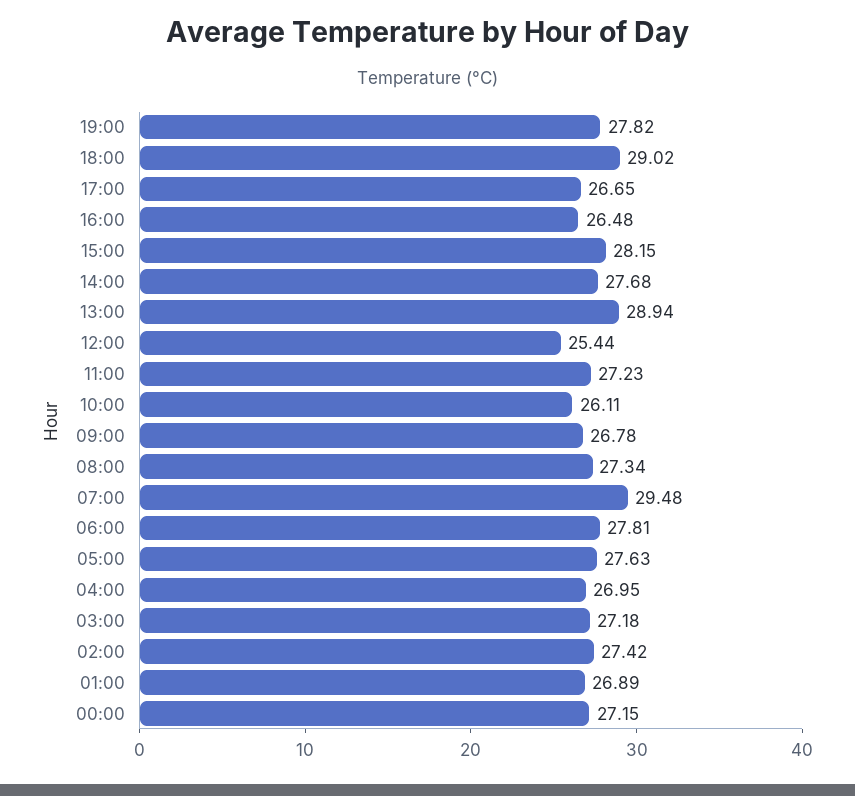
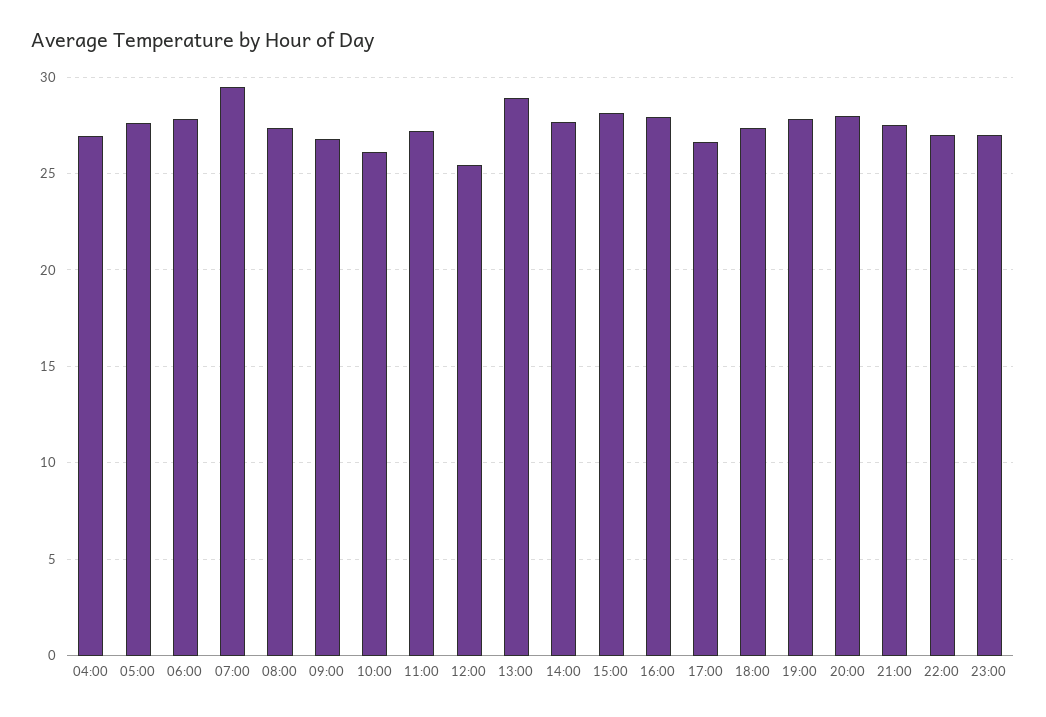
18:00: 29.02 -> 27.5
16:00: 26.48 -> 28
03:00: 27.18 -> none
02:00: 27.42 -> none
01:00: 26.89 -> none
00:00: 27.15 -> none
20:00: none -> 28
21:00: none -> 27.5
22:00: none -> 27
23:00: none -> 27

